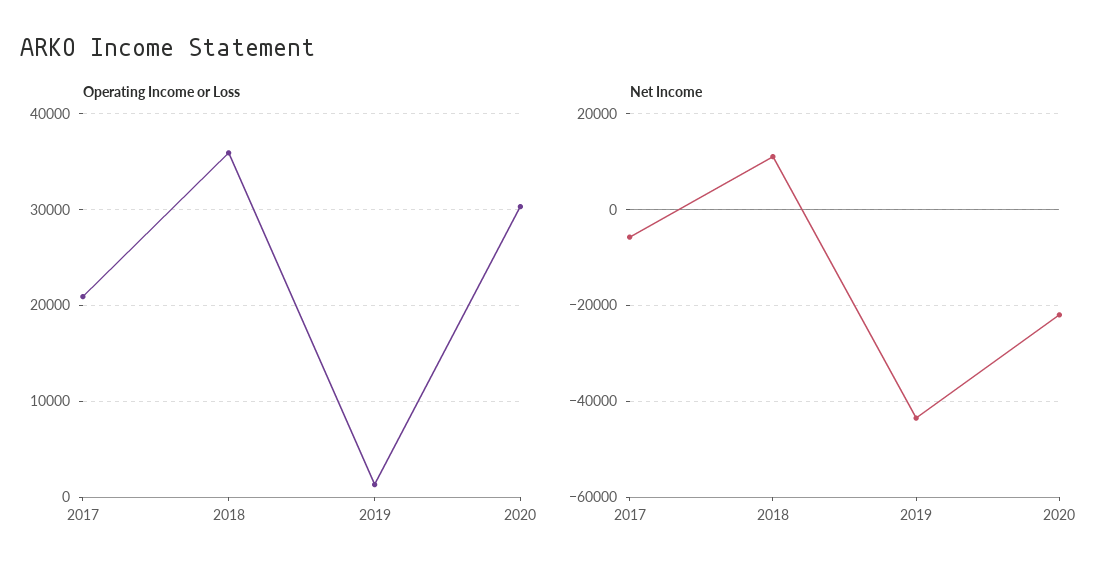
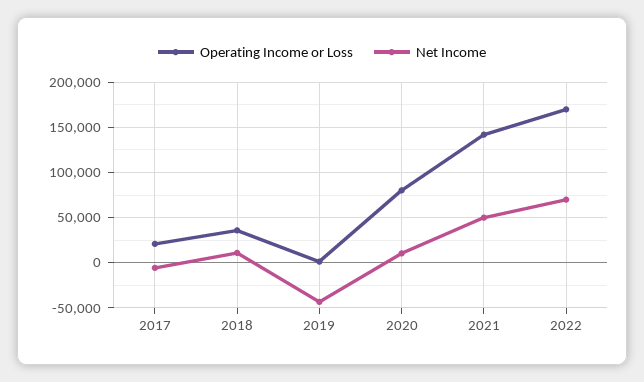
Operating Income or Loss, 2020: 30000 -> 80000
Net Income, 2020: -22000 -> 10000
Operating Income or Loss, 2021: none -> 140000
Net Income, 2021: none -> 50000
Operating Income or Loss, 2022: none -> 170000
Net Income, 2022: none -> 70000

